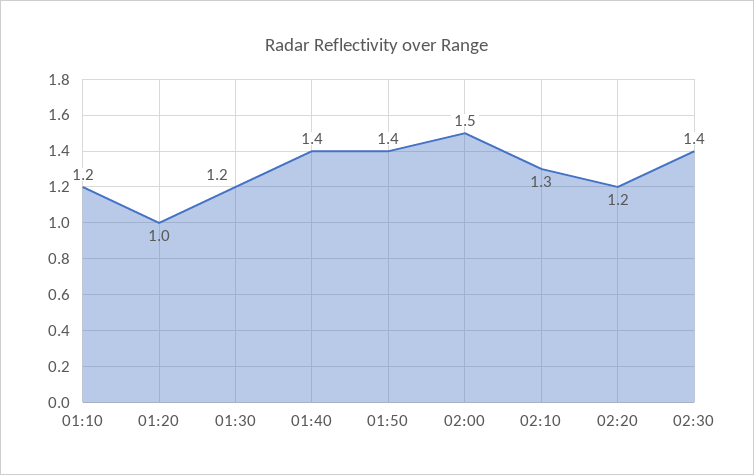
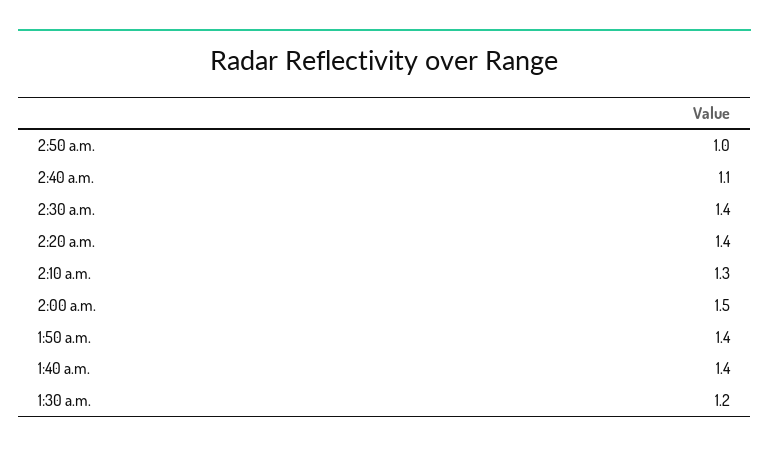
01:10: 1.2 -> none
01:20: 1 -> none
02:20: 1.2 -> 1.4
2:50 a.m.: none -> 1
2:40 a.m.: none -> 1.1

